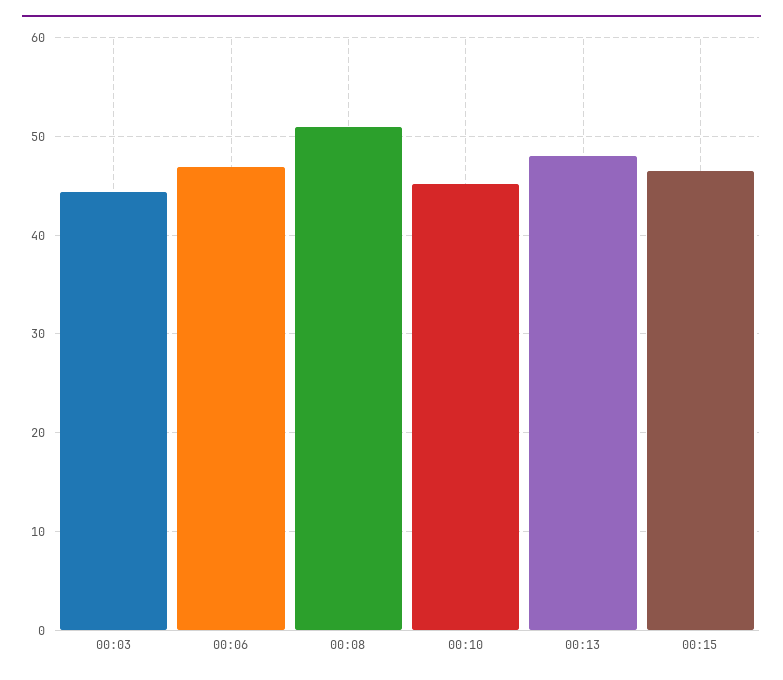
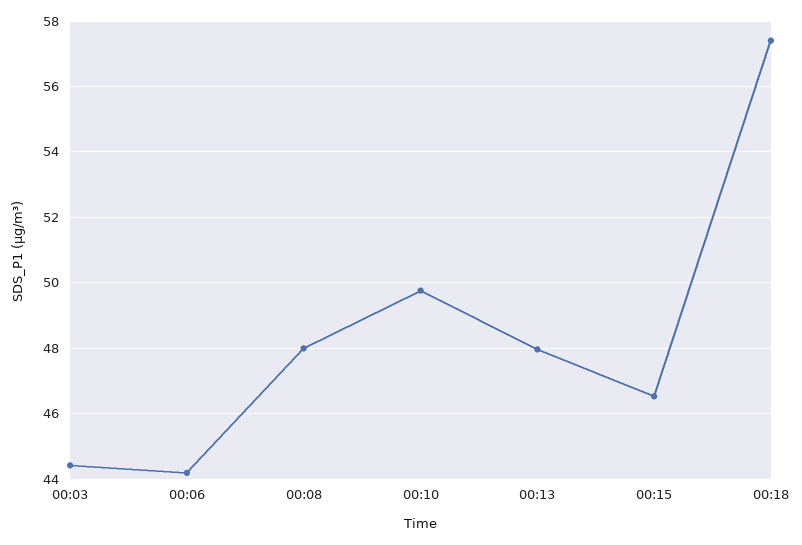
00:06: 47 -> 44.2
00:08: 51 -> 48
00:10: 45 -> 49.8
00:18: none -> 57.4

